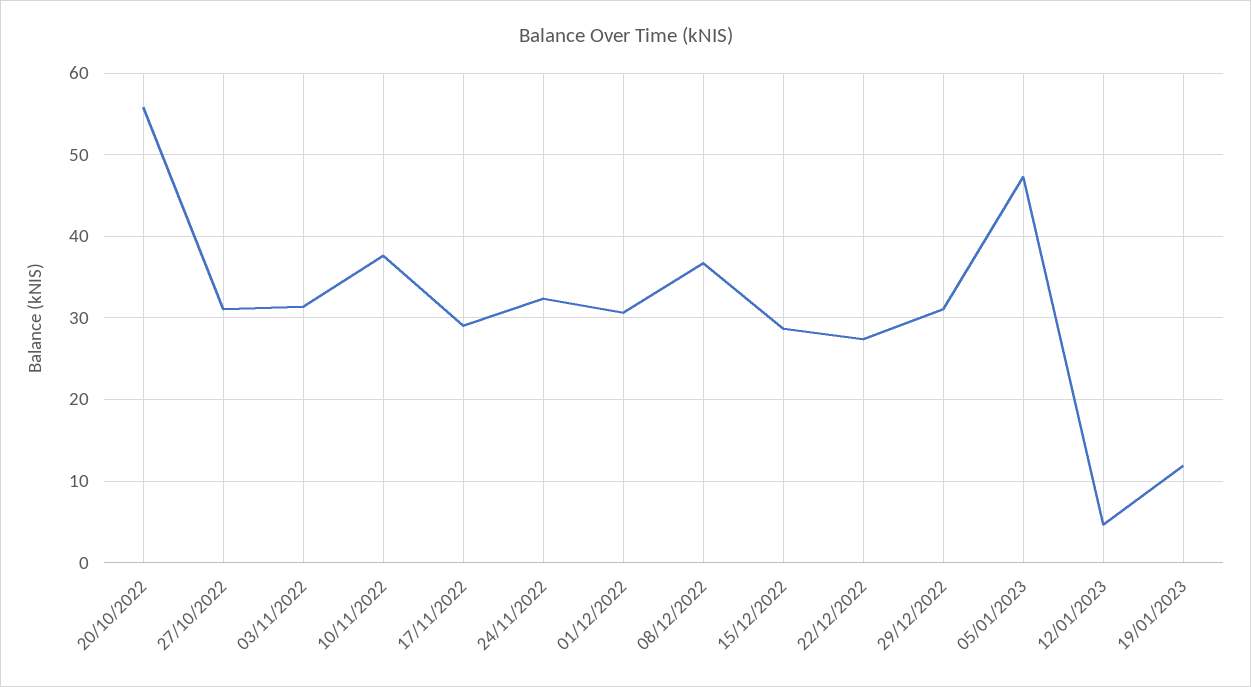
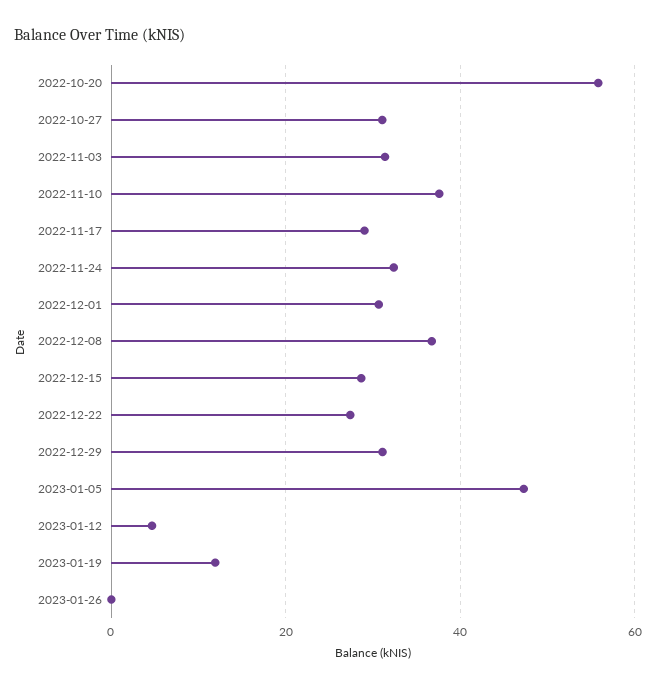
2023-01-26: none -> 0

